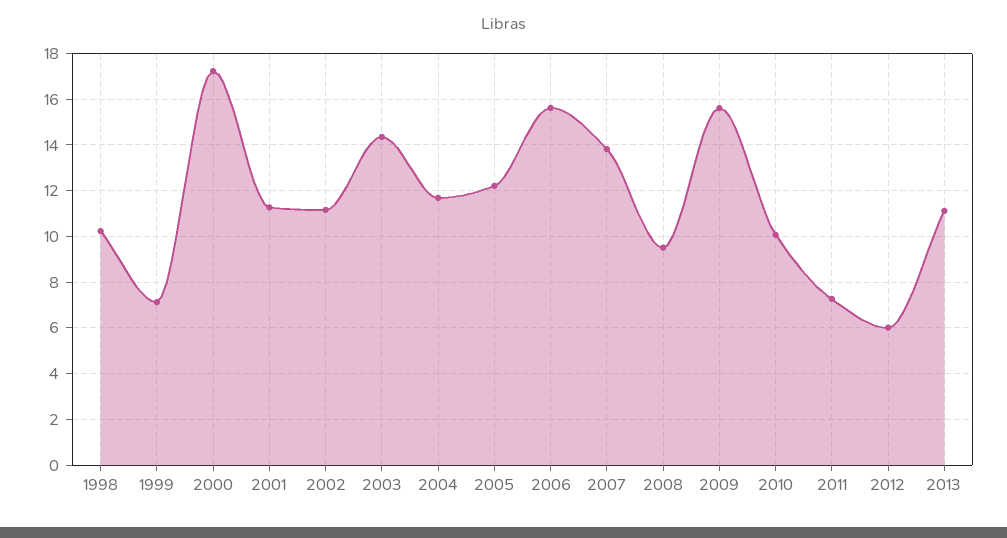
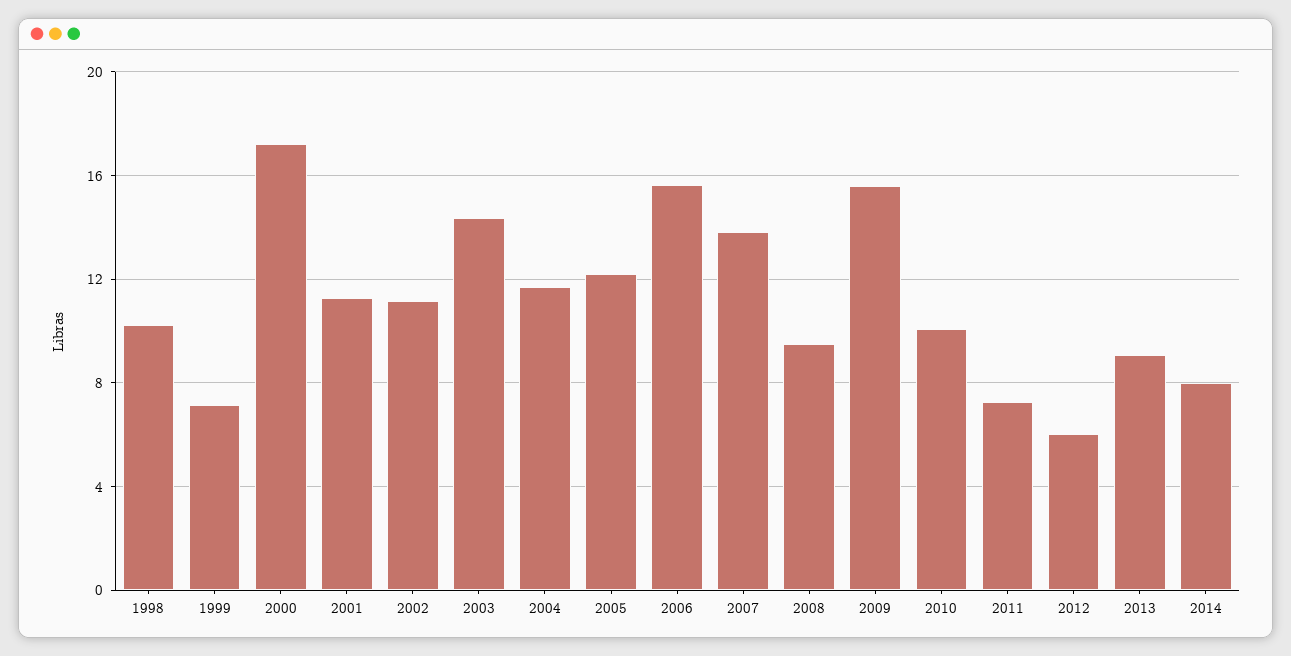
2013: 11 -> 9
2014: none -> 8

